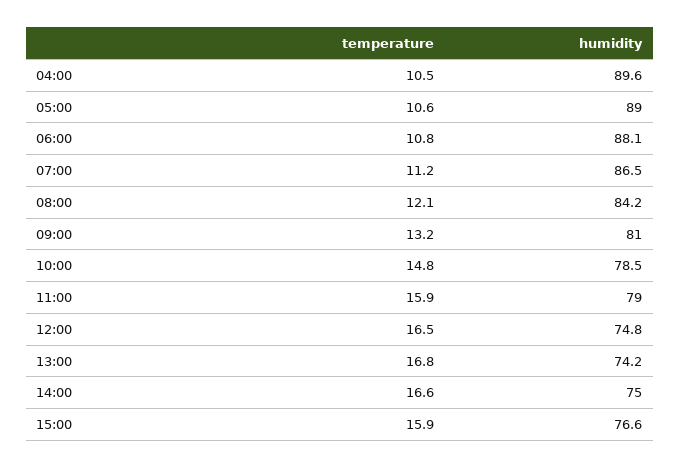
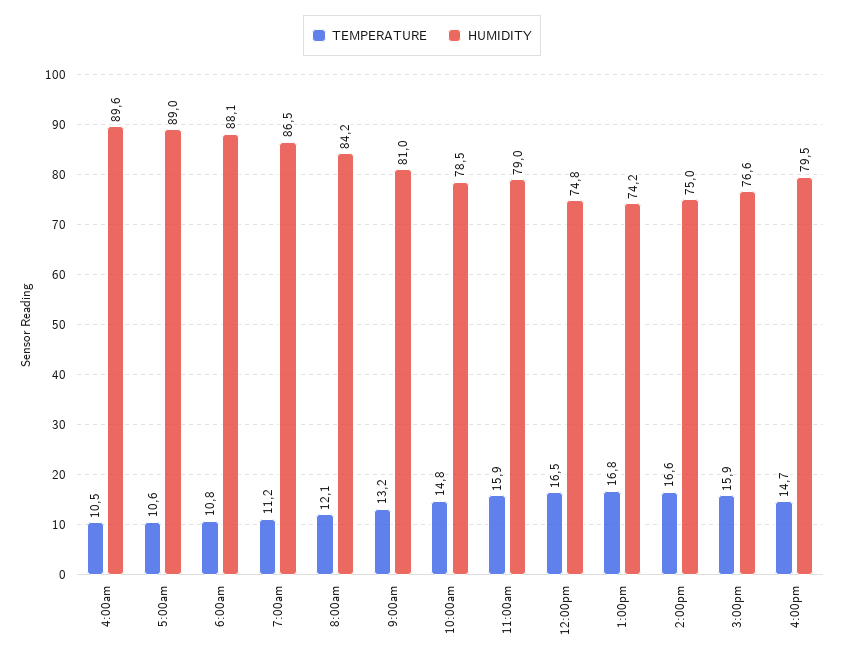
temperature, 4:00pm: none -> 14.7
humidity, 4:00pm: none -> 79.5

